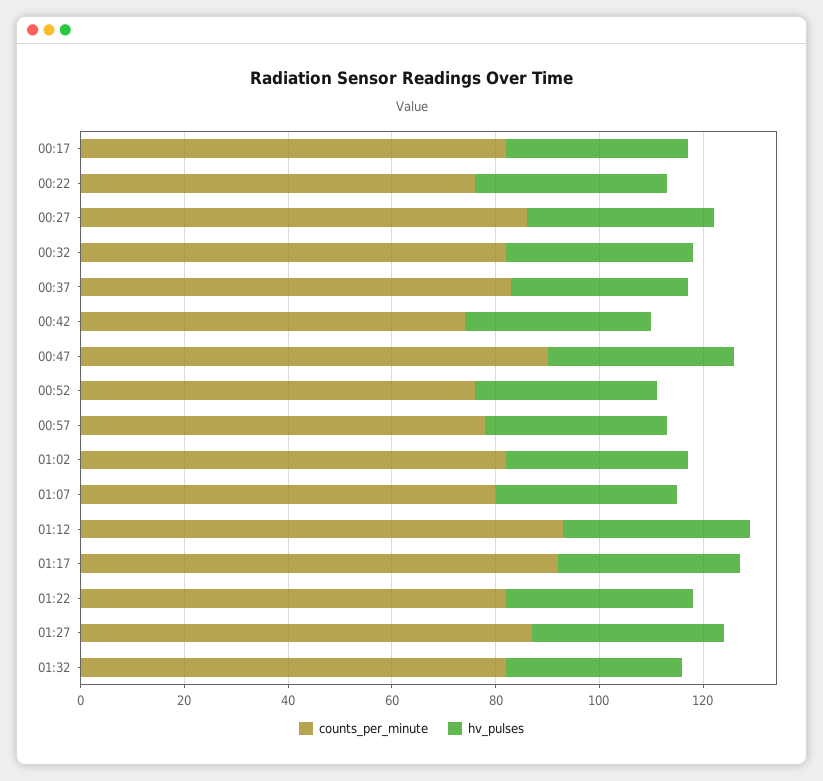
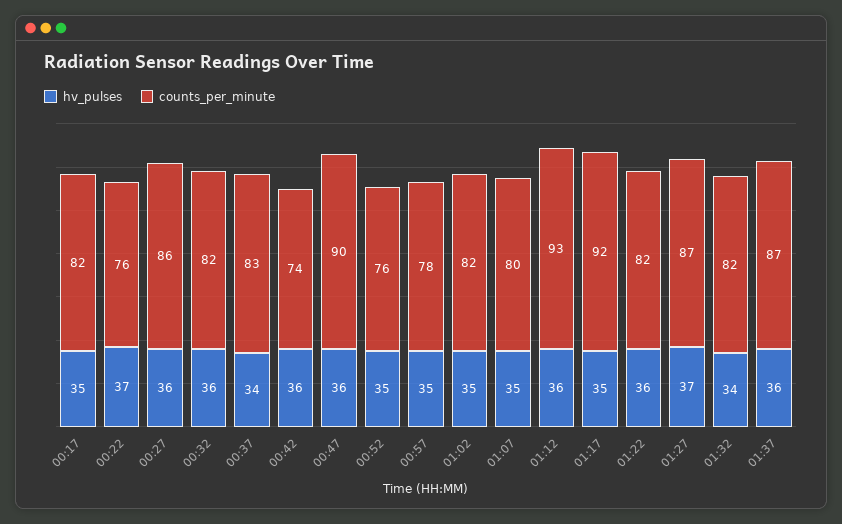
hv_pulses, 01:37: none -> 36
counts_per_minute, 01:37: none -> 87

